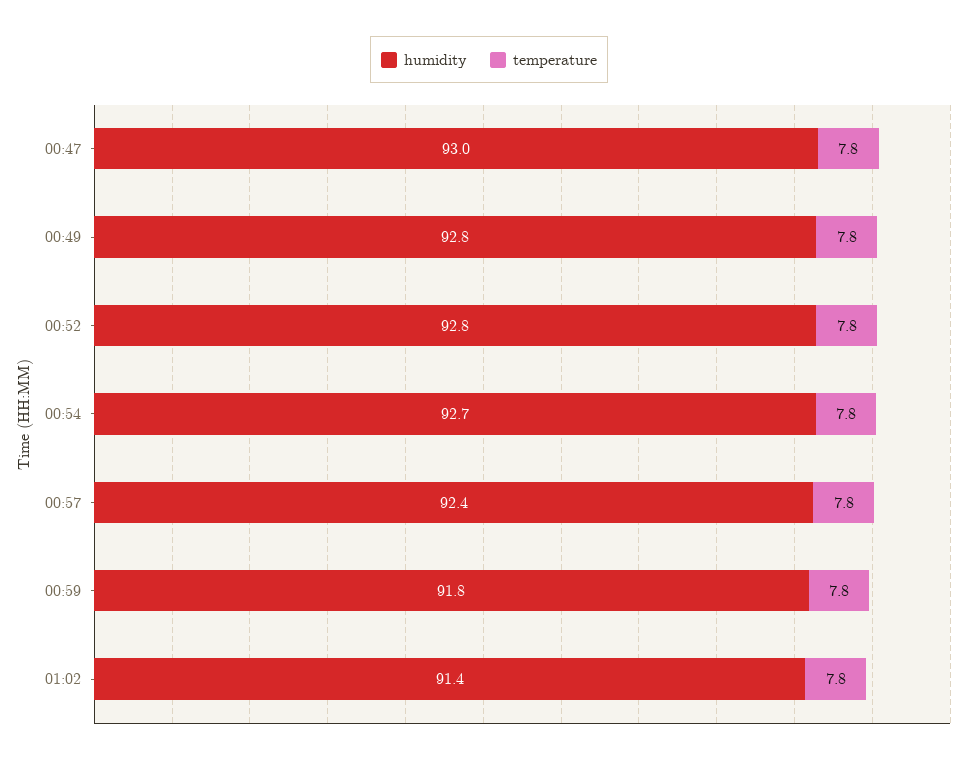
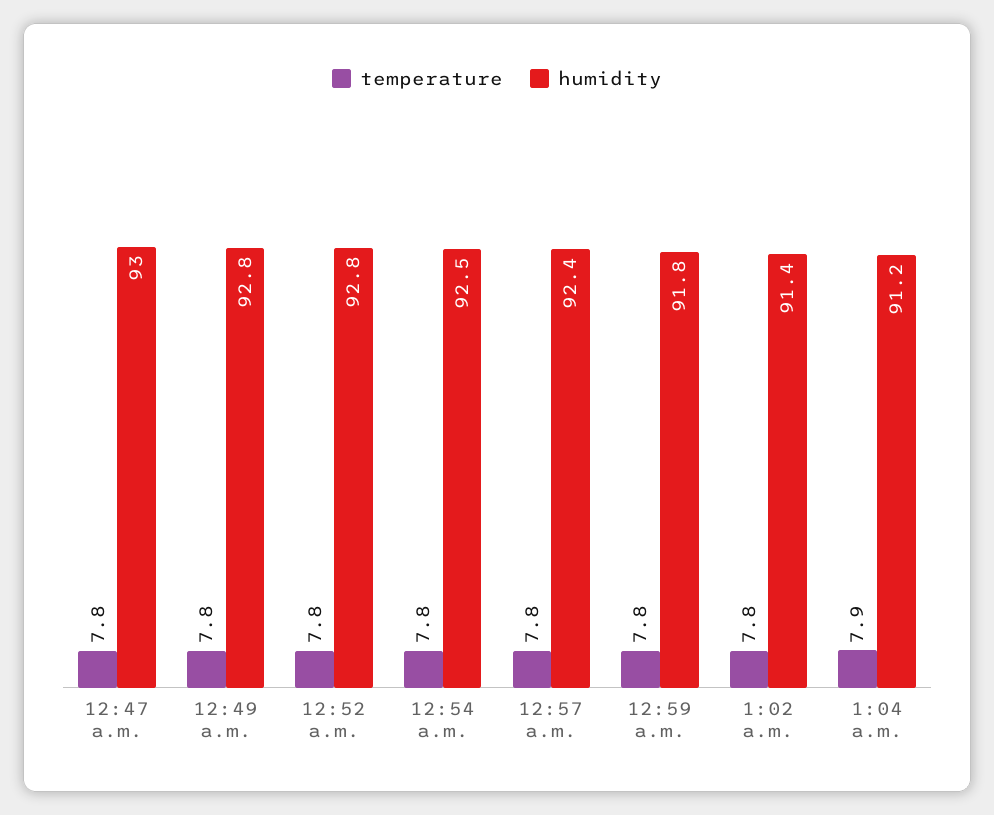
humidity, 00:54: 92.7 -> 92.5
temperature, 1:04 a.m.: none -> 7.9
humidity, 1:04 a.m.: none -> 91.2

